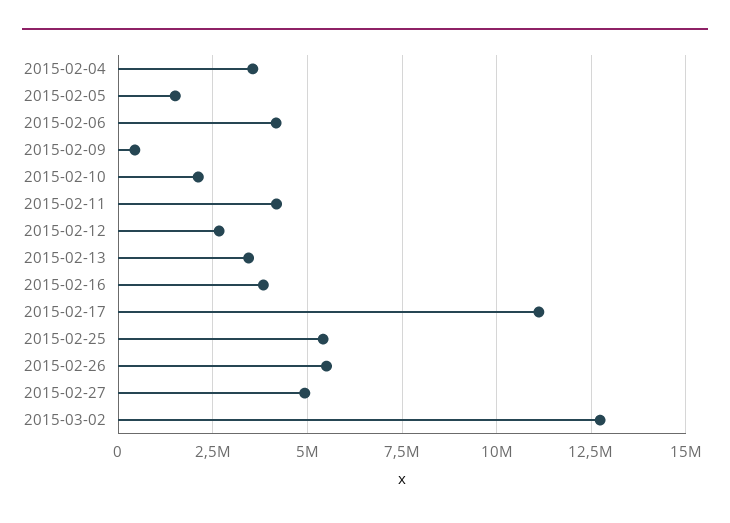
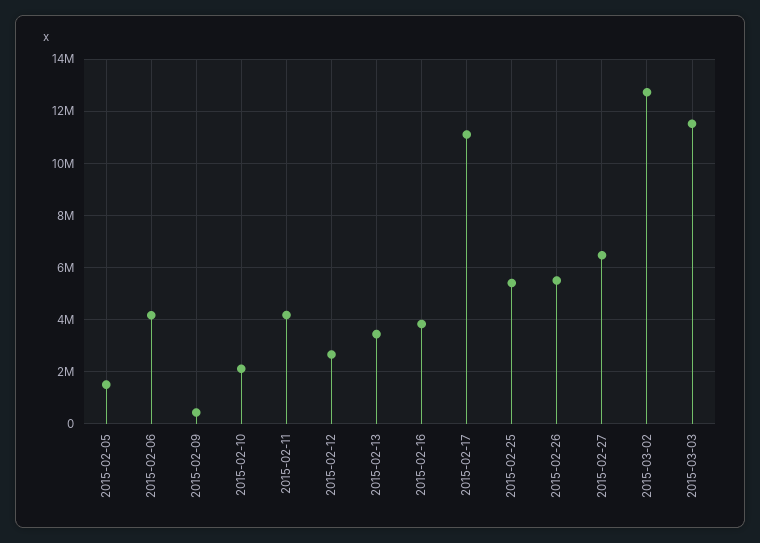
2015-02-04: 3500000 -> none
2015-02-27: 5000000 -> 6500000
2015-03-03: none -> 11500000

